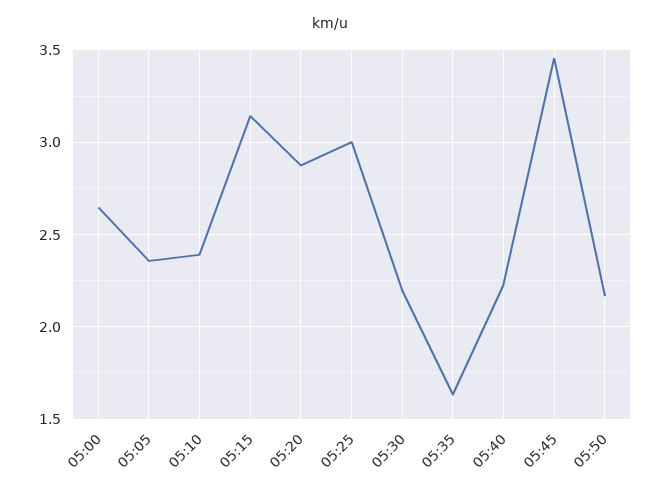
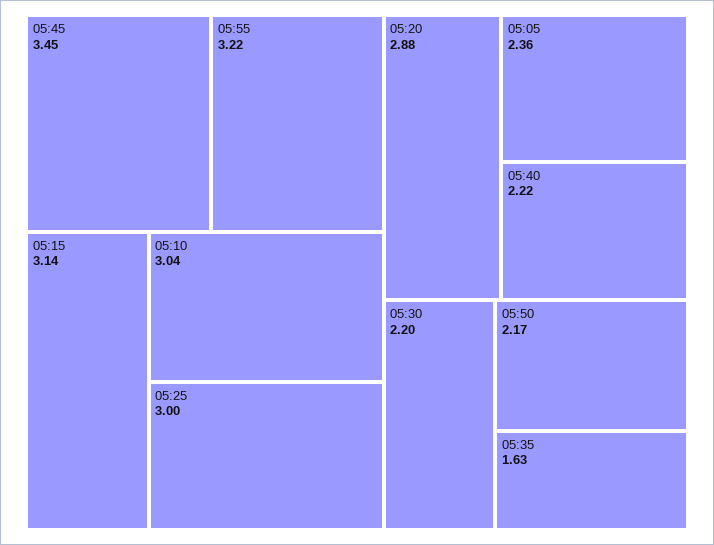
05:00: 2.65 -> none
05:10: 2.4 -> 3.04
05:55: none -> 3.22

